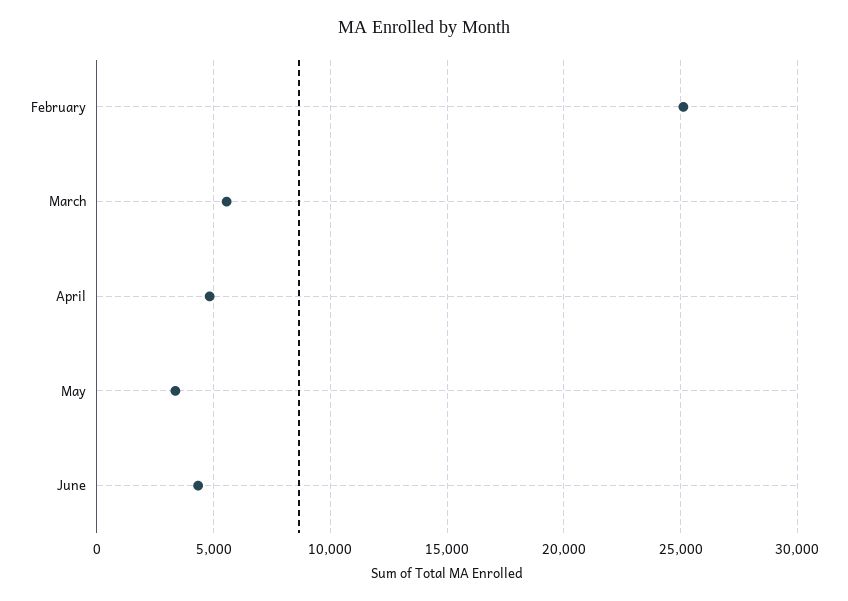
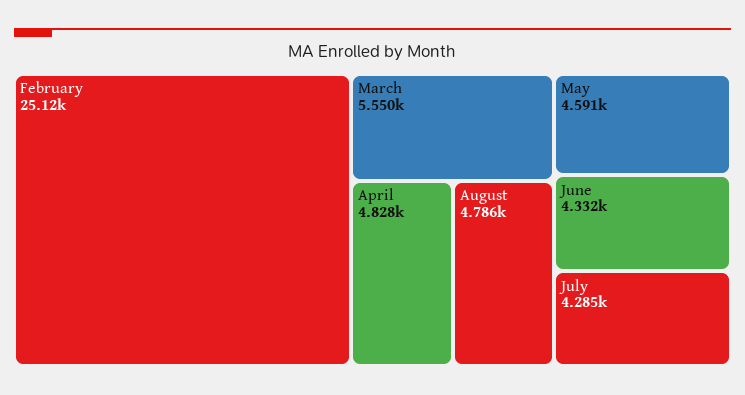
May: 3500 -> 4591
August: none -> 4786
July: none -> 4285

